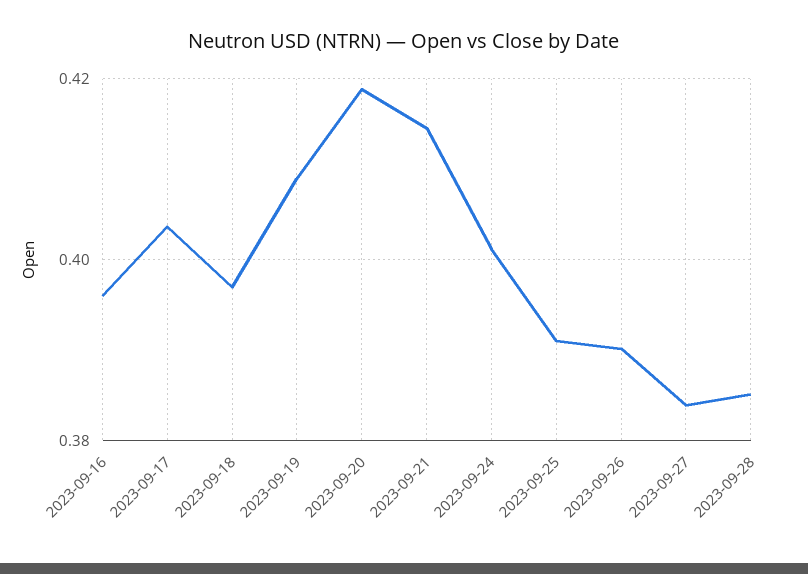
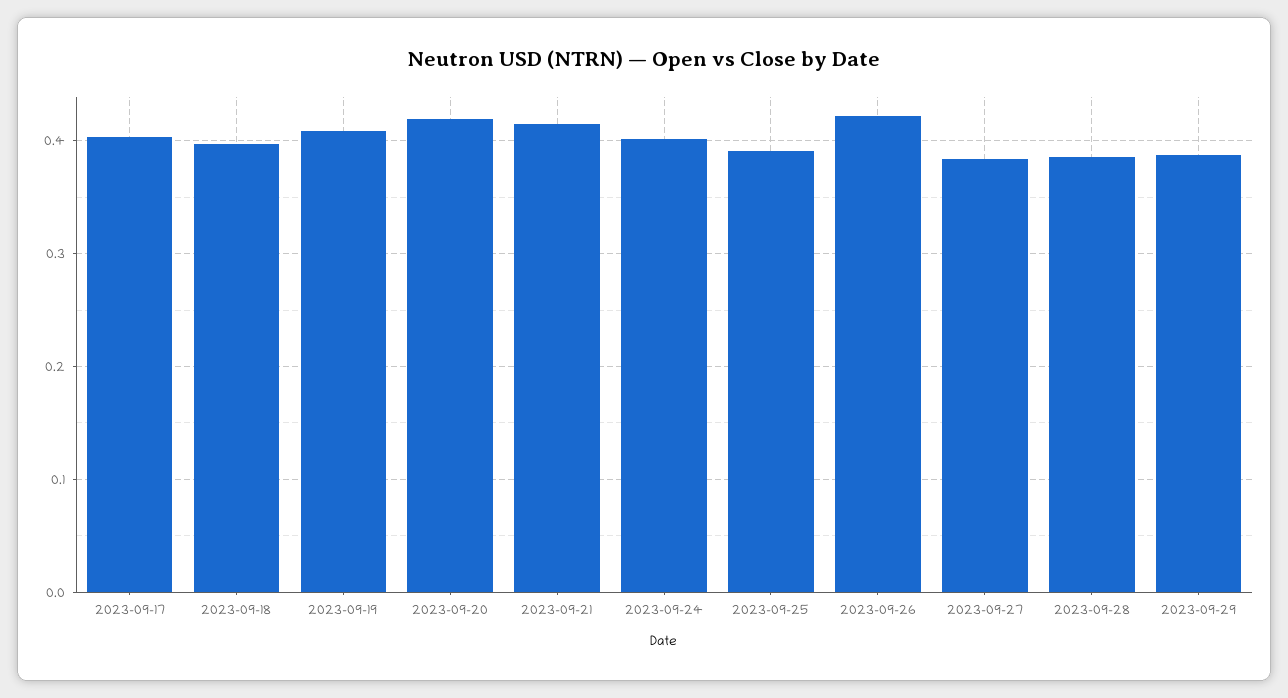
2023-09-16: 0.396 -> none
2023-09-26: 0.39 -> 0.42
2023-09-29: none -> 0.39

